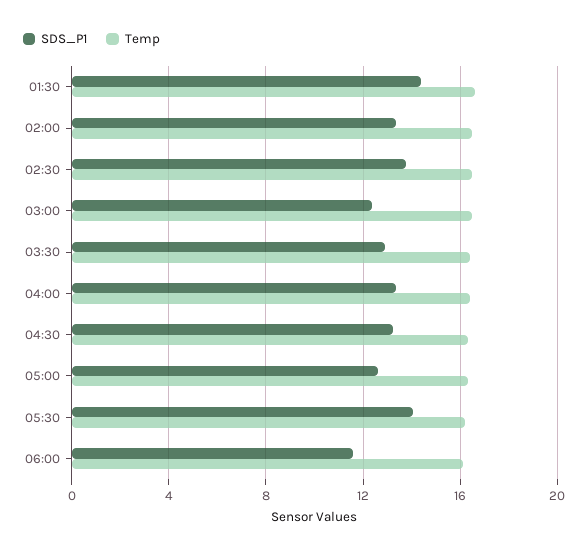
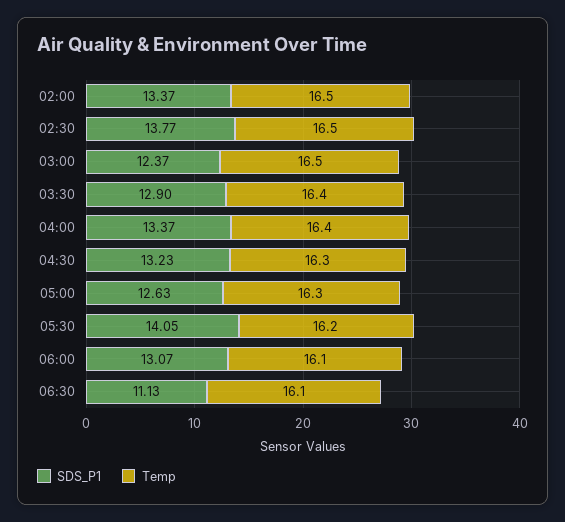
SDS_P1, 01:30: 14.5 -> none
Temp, 01:30: 16.5 -> none
SDS_P1, 06:00: 11.5 -> 13.07
SDS_P1, 06:30: none -> 11.13
Temp, 06:30: none -> 16.1

